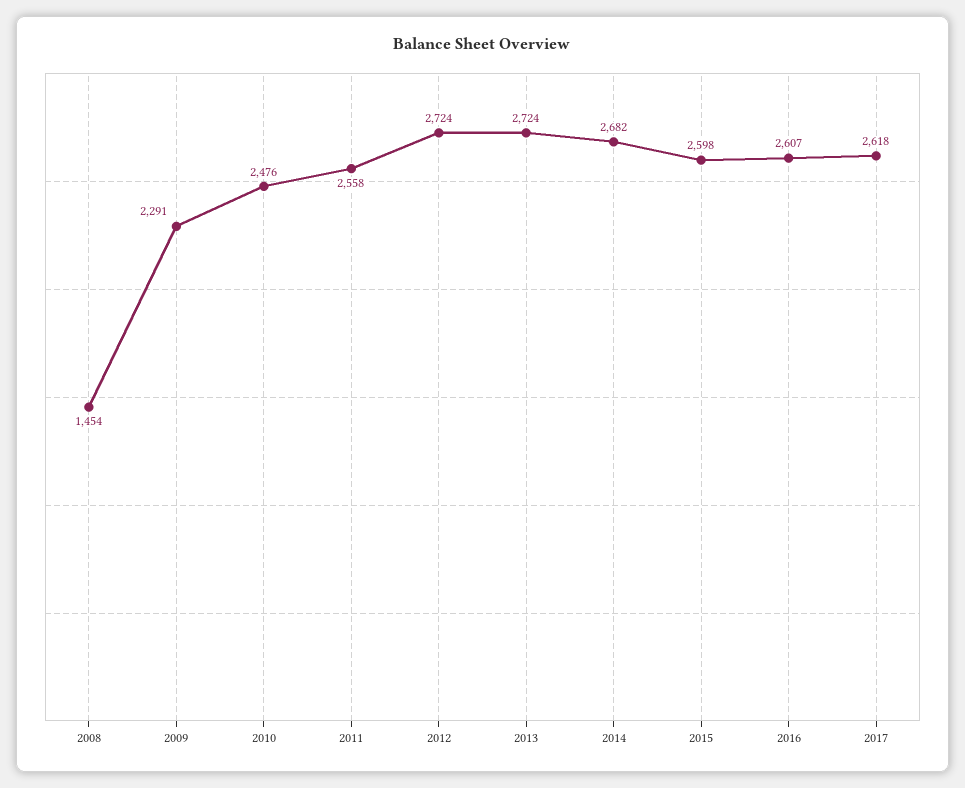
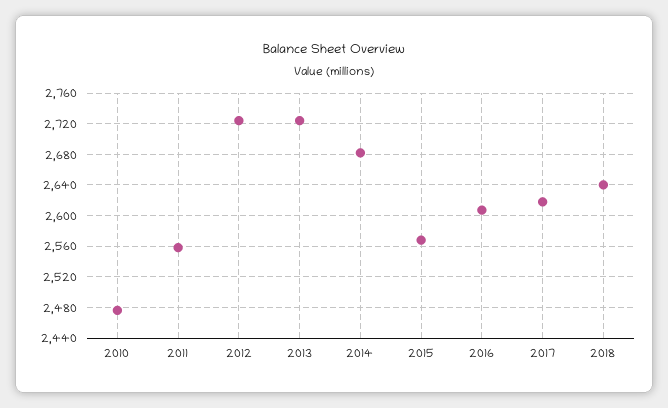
2008: 1454 -> none
2009: 2291 -> none
2015: 2598 -> 2570
2018: none -> 2640

